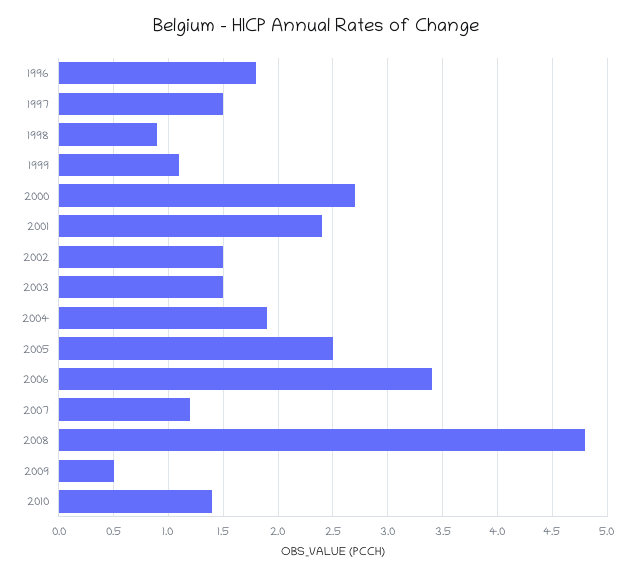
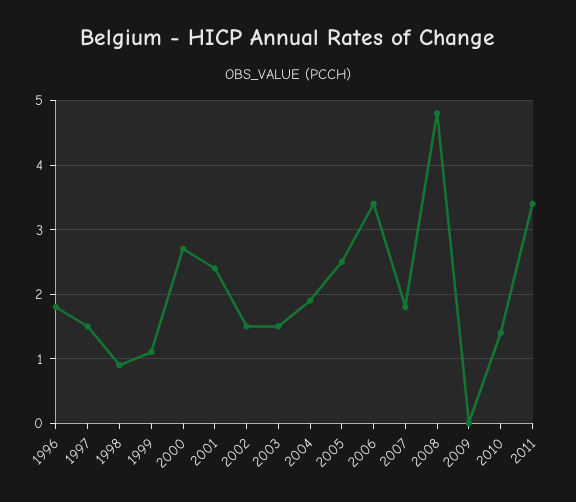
2007: 1.2 -> 1.8
2009: 0.5 -> 0
2011: none -> 3.4

